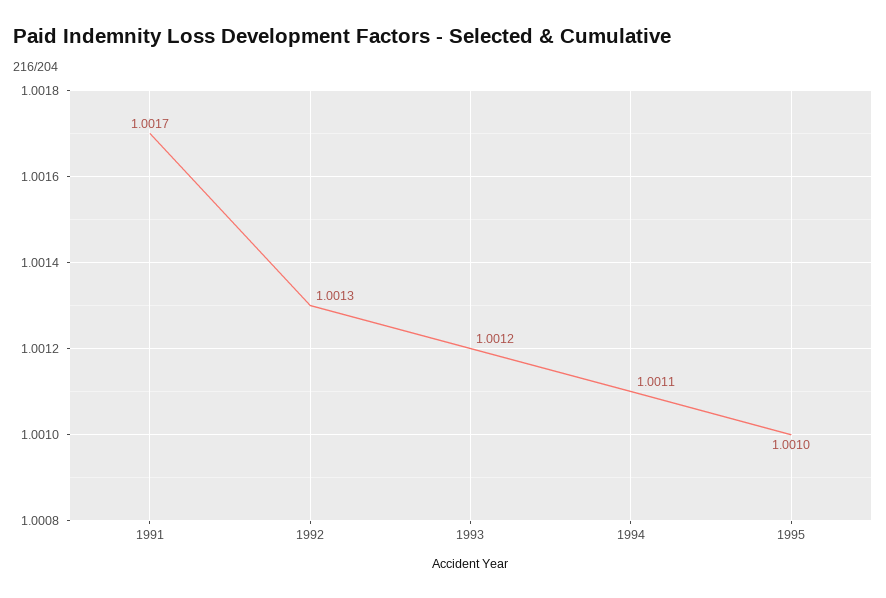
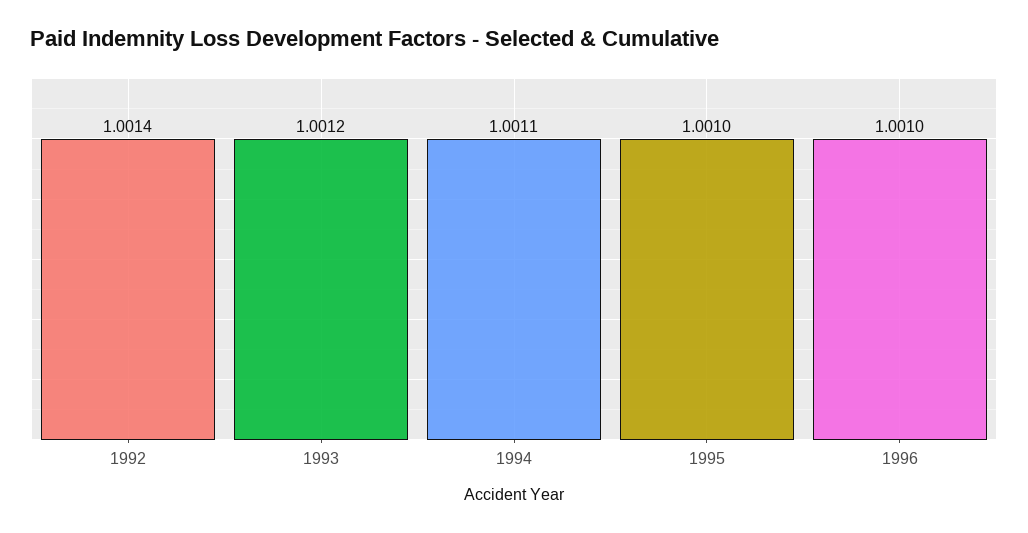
1991: 1.0017 -> none
1992: 1.0013 -> 1.0014
1996: none -> 1.001

